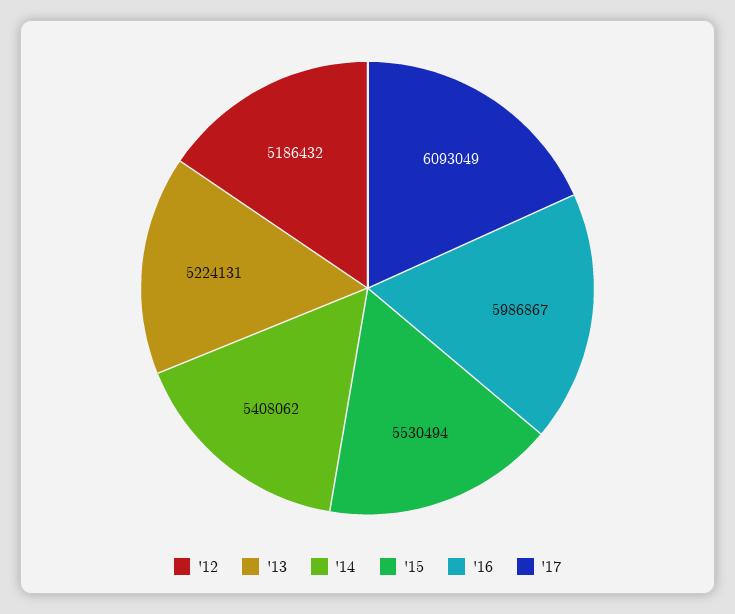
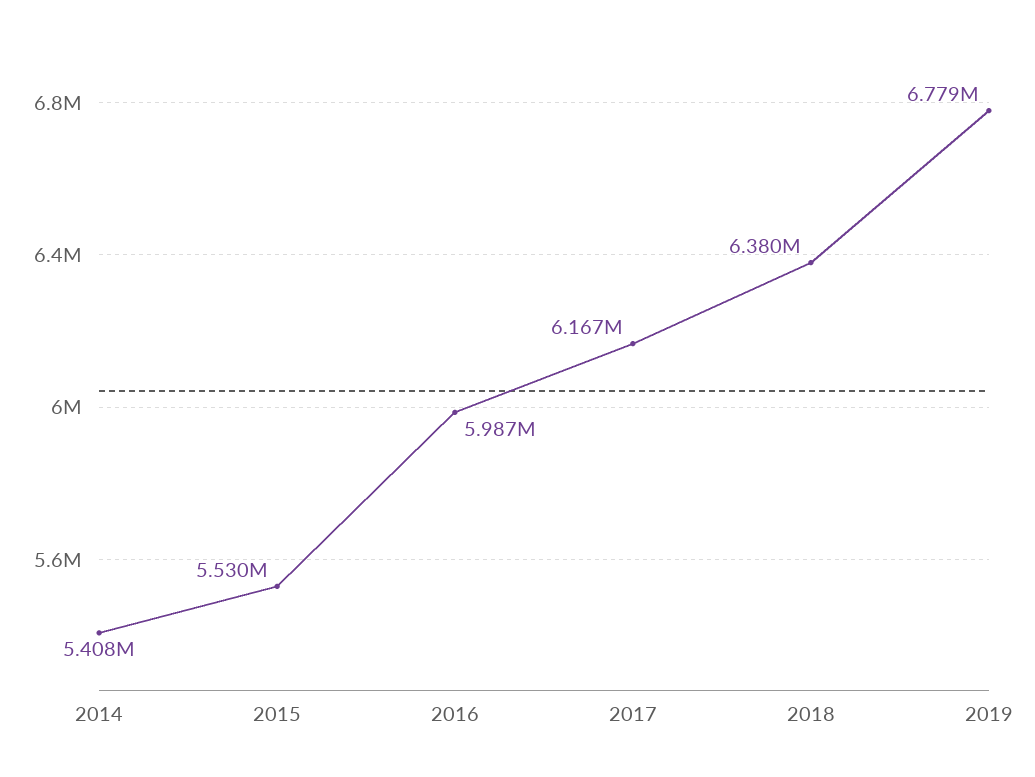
'12: 5186432 -> none
'13: 5224131 -> none
'17: 6093049 -> 6167000
2018: none -> 6380000
2019: none -> 6779000

